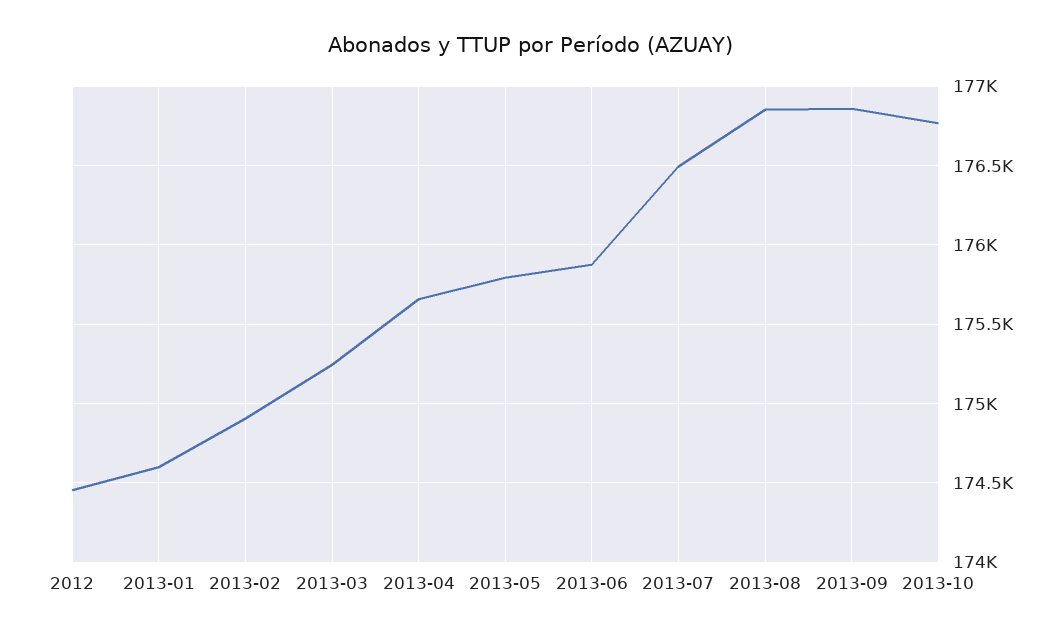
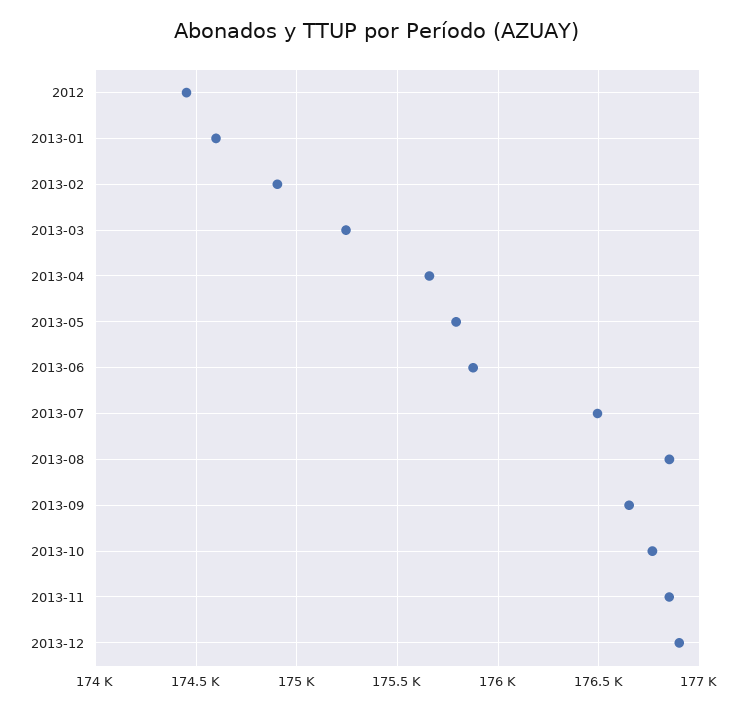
2013-09: 176850 -> 176650
2013-11: none -> 176850
2013-12: none -> 176900

